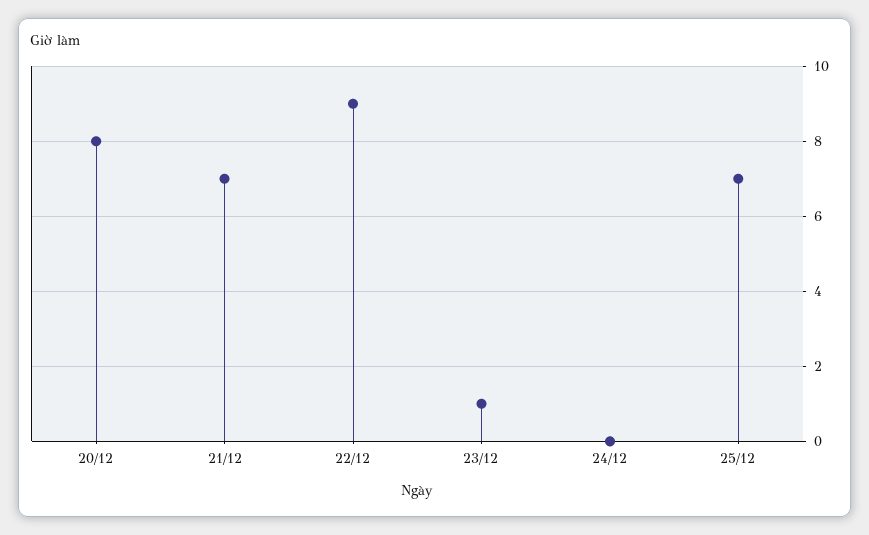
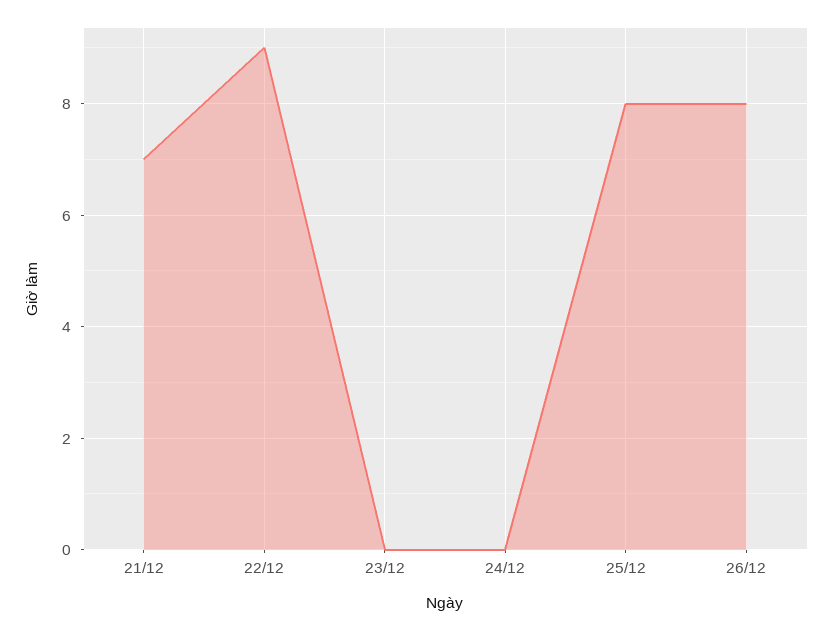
20/12: 8 -> none
23/12: 1 -> 0
25/12: 7 -> 8
26/12: none -> 8

